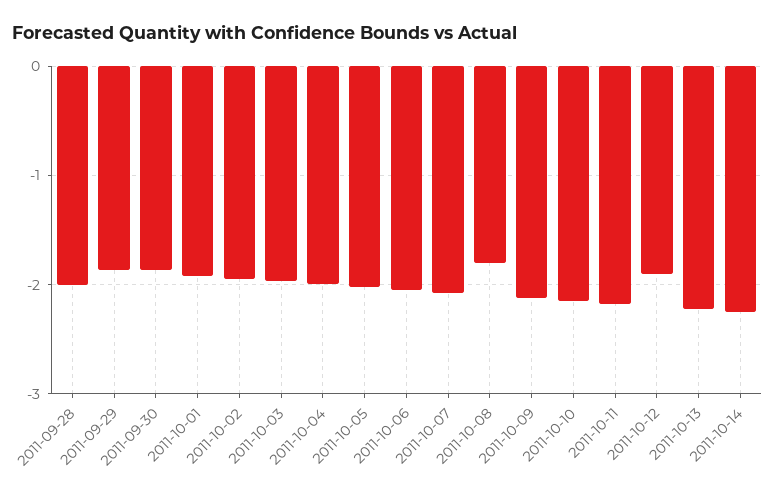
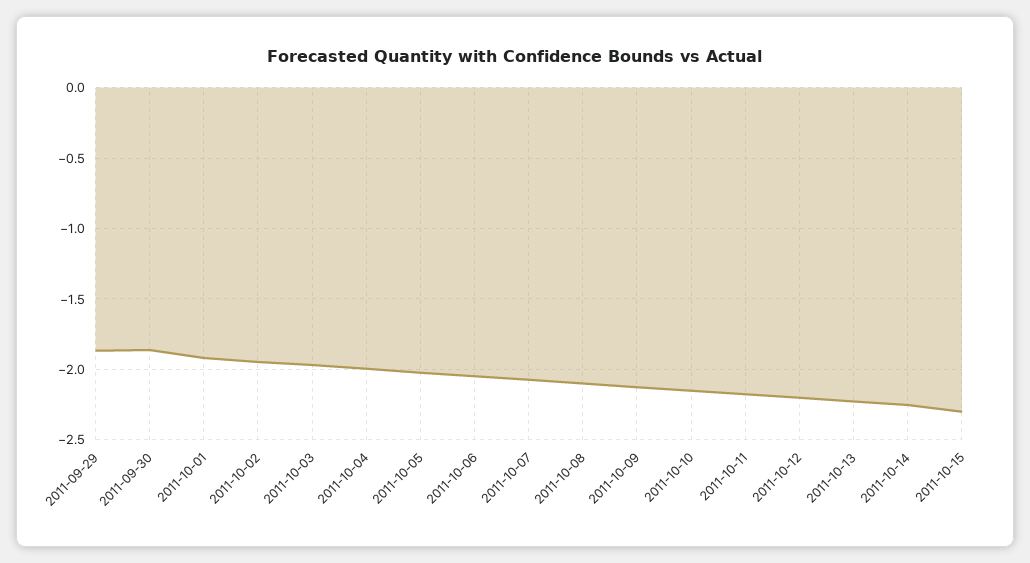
2011-09-28: -2 -> none
2011-10-08: -1.8 -> -2.1
2011-10-12: -1.9 -> -2.2
2011-10-15: none -> -2.3

